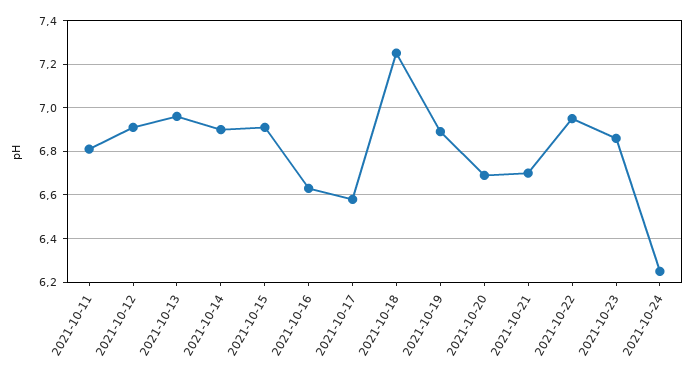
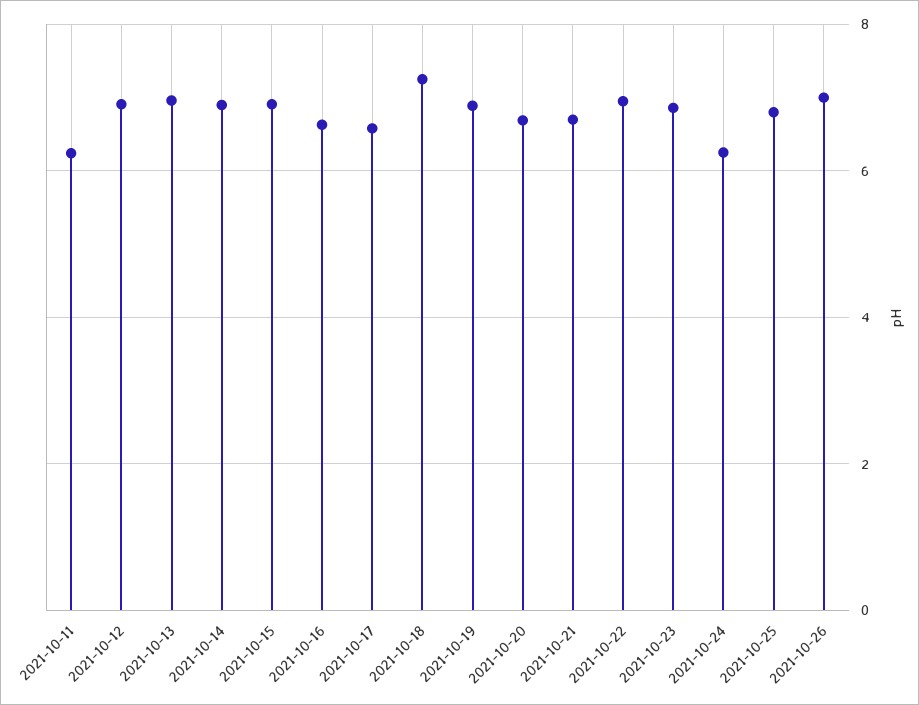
2021-10-11: 6.8 -> 6.2
2021-10-25: none -> 6.8
2021-10-26: none -> 7

